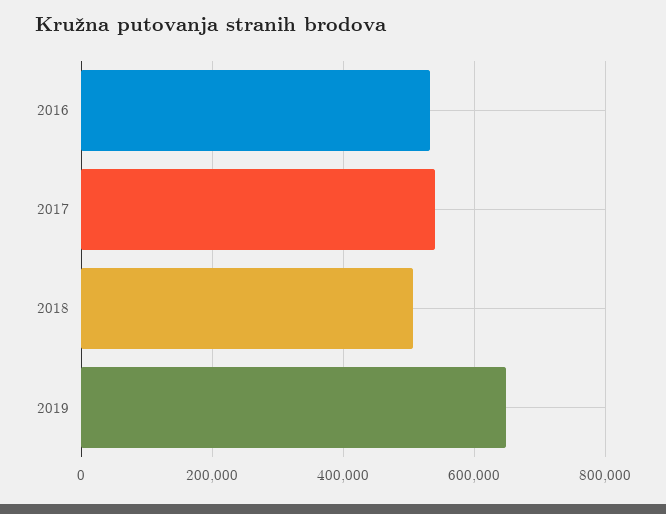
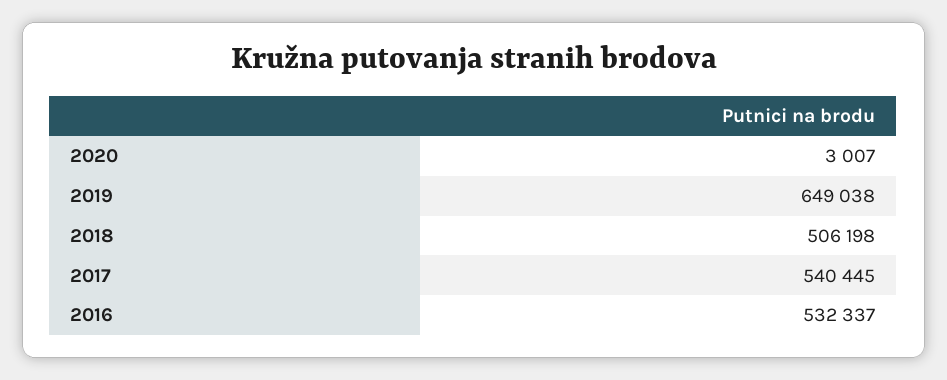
2020: none -> 3007

